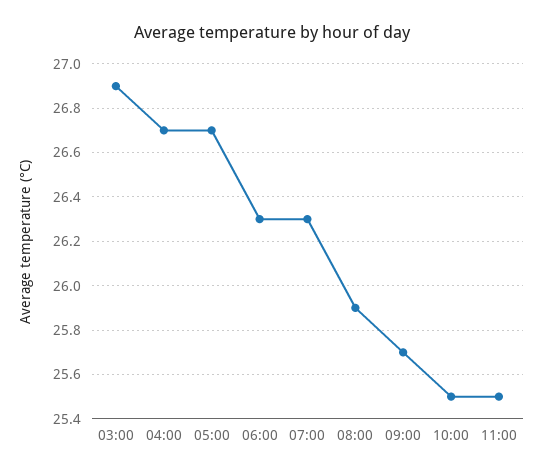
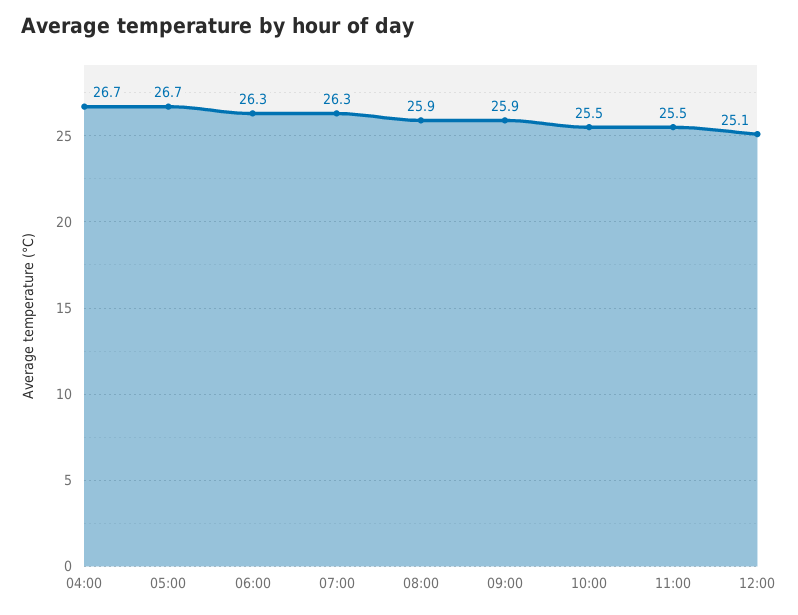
03:00: 26.9 -> none
09:00: 25.7 -> 25.9
12:00: none -> 25.1

